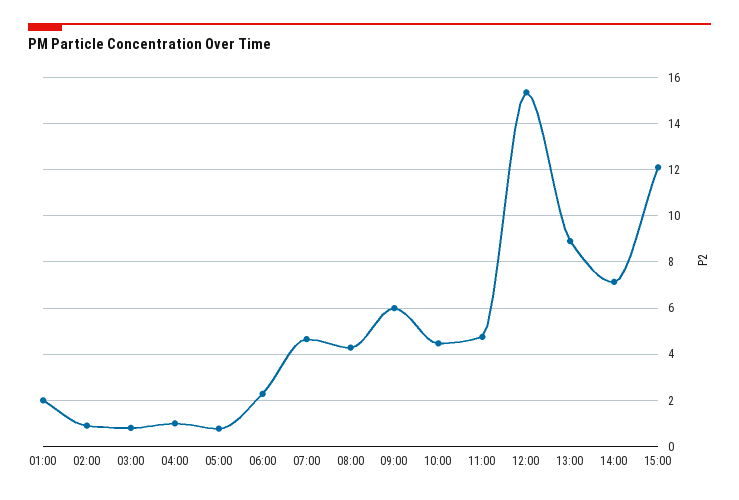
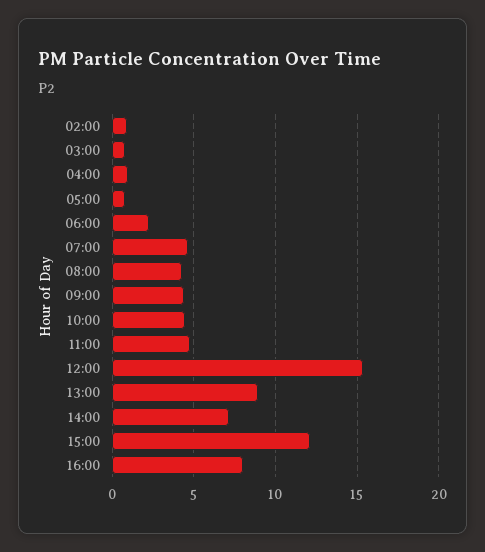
01:00: 2 -> none
09:00: 6 -> 4.5
16:00: none -> 8

